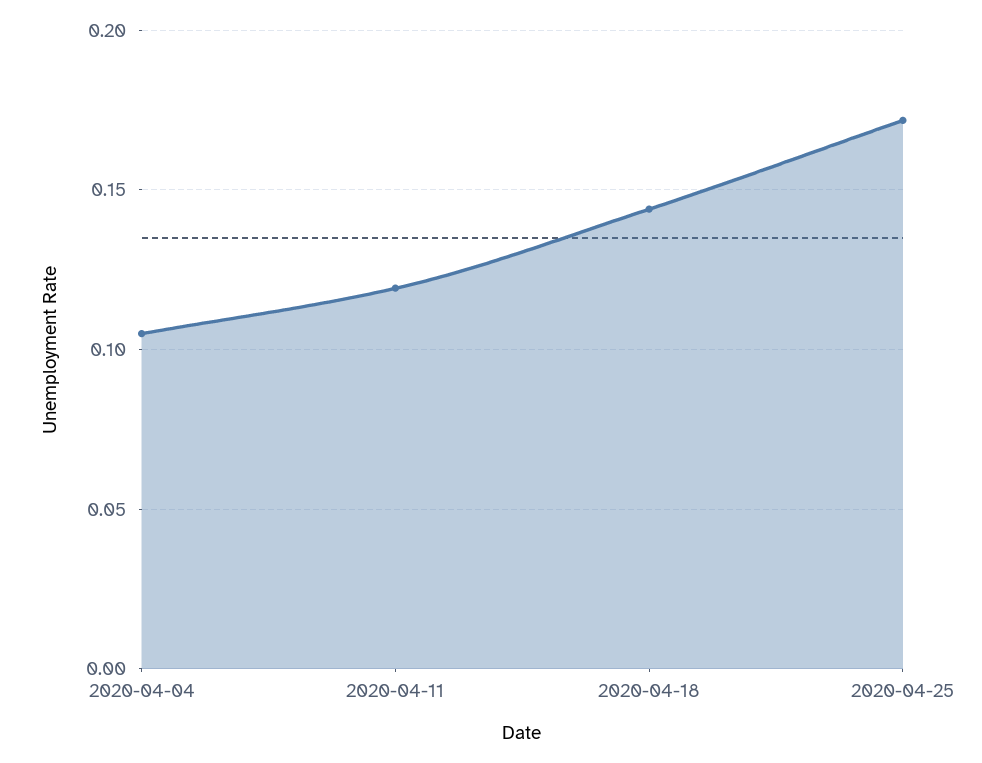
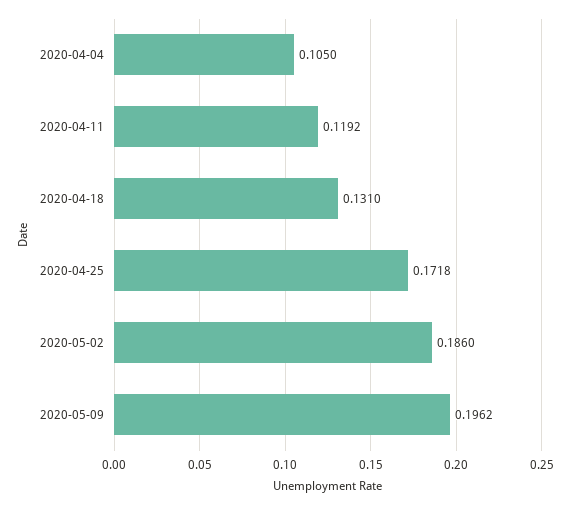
2020-04-18: 0.145 -> 0.131
2020-05-02: none -> 0.186
2020-05-09: none -> 0.1962

